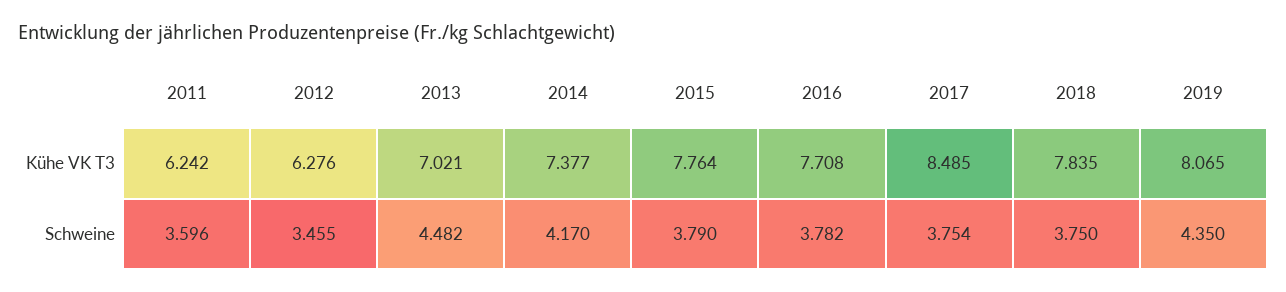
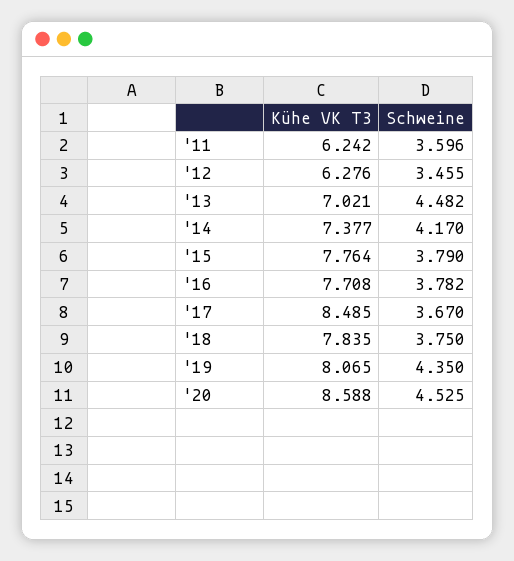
2017, Schweine: 3.754 -> 3.67
'20, Kühe VK T3: none -> 8.588
'20, Schweine: none -> 4.525

